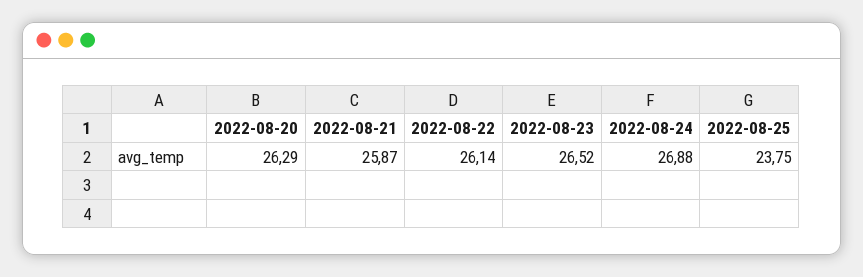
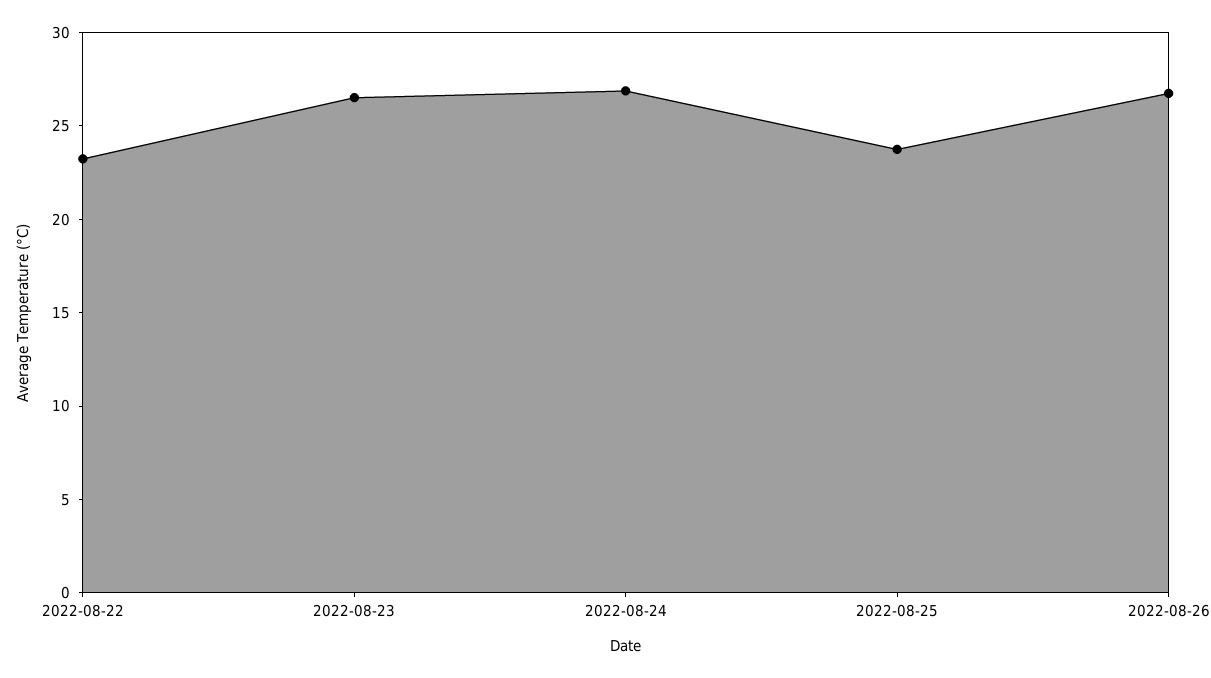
2022-08-20: 26.29 -> none
2022-08-21: 25.87 -> none
2022-08-22: 26.14 -> 23
2022-08-26: none -> 27

